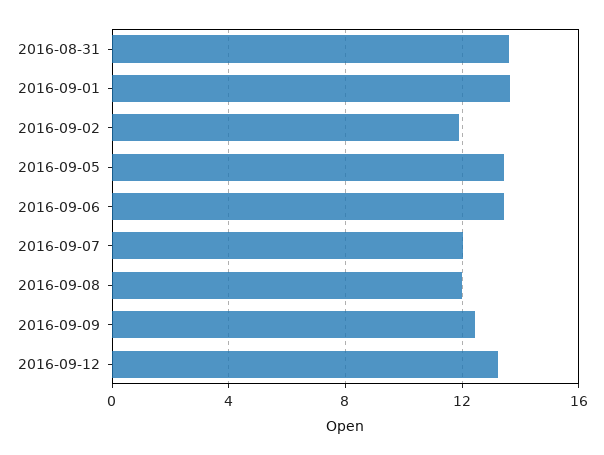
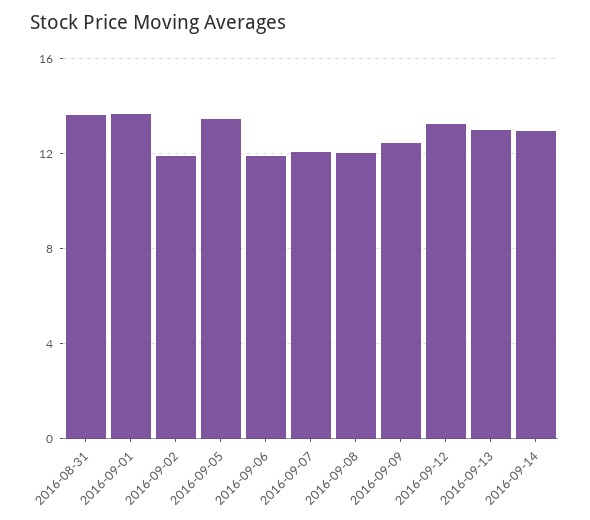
2016-09-06: 13.5 -> 12
2016-09-13: none -> 13
2016-09-14: none -> 13

